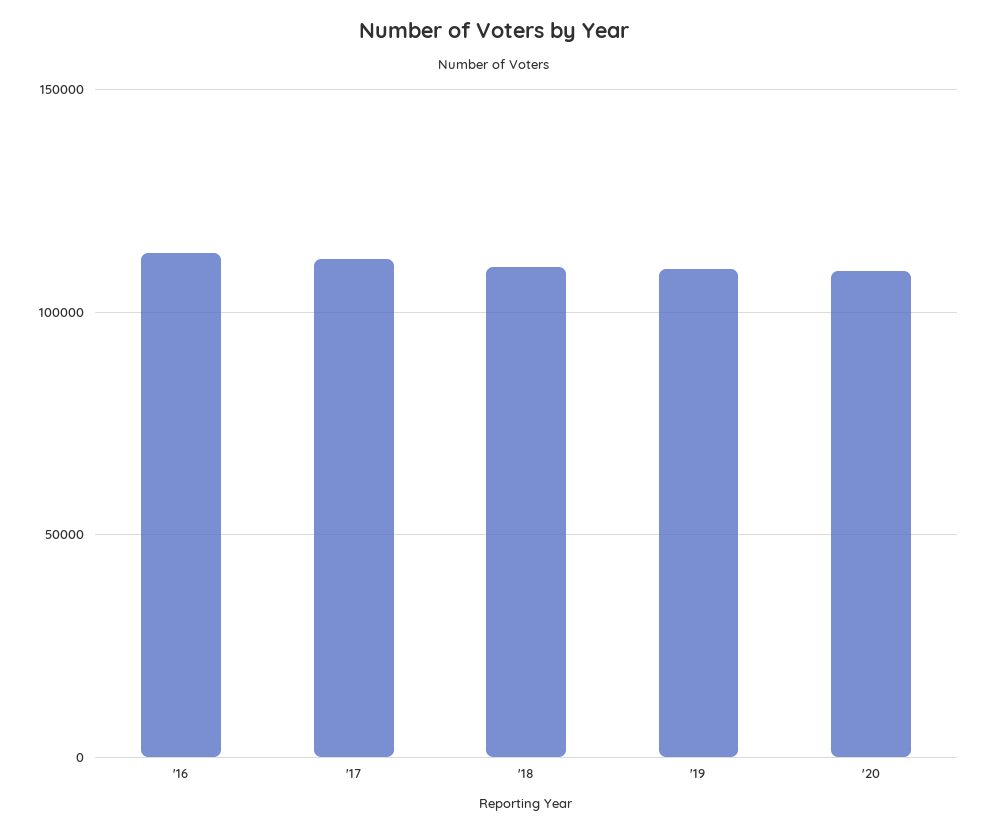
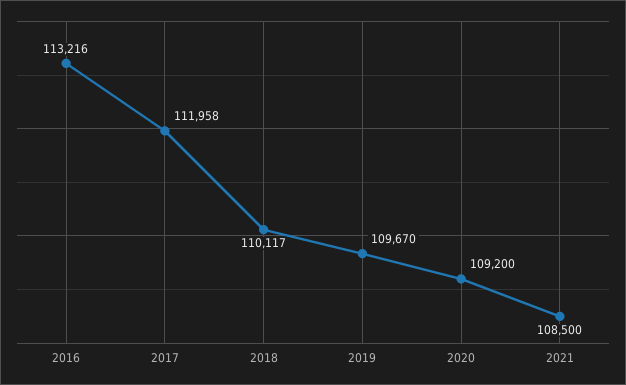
2021: none -> 108500

